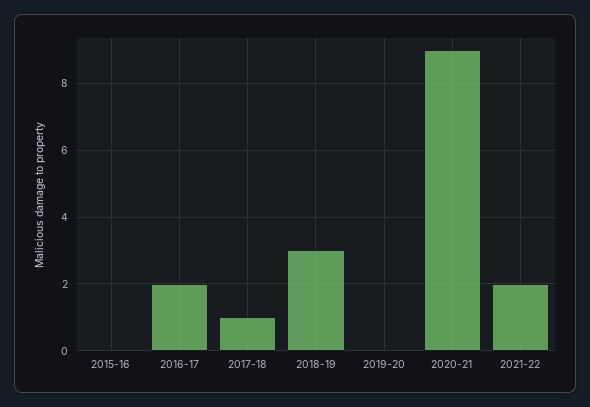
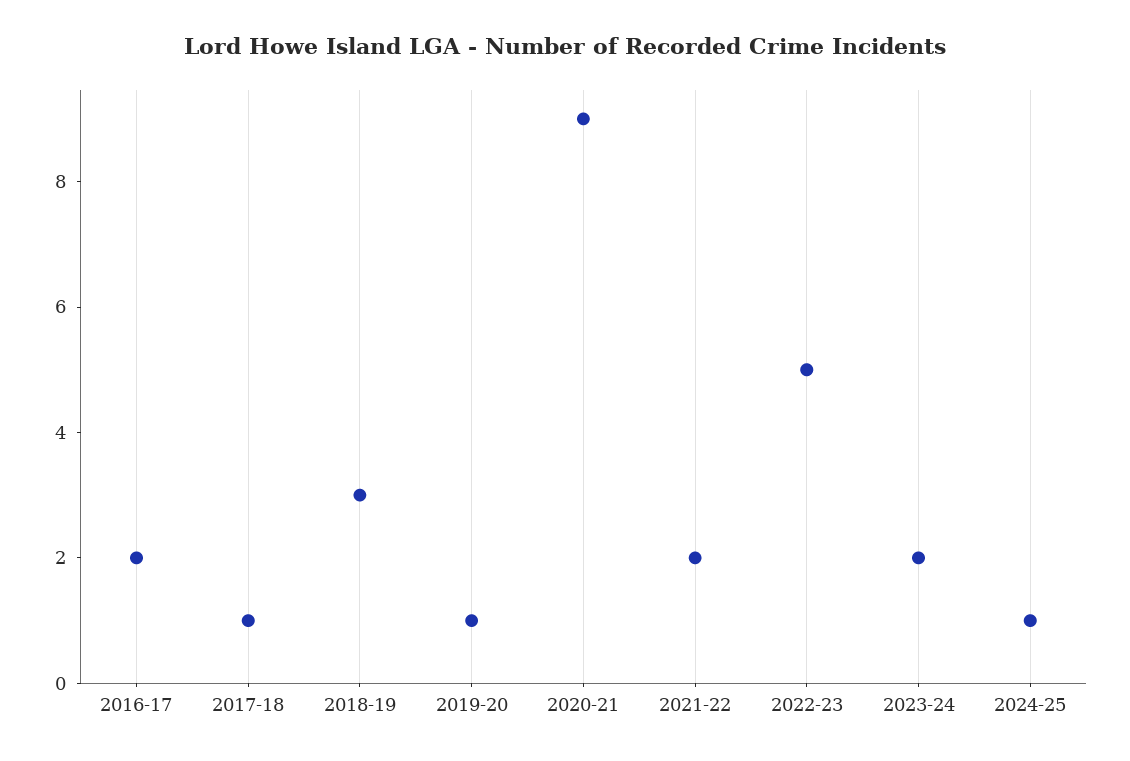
2015-16: 0 -> none
2019-20: 0 -> 1
2022-23: none -> 5
2023-24: none -> 2
2024-25: none -> 1

